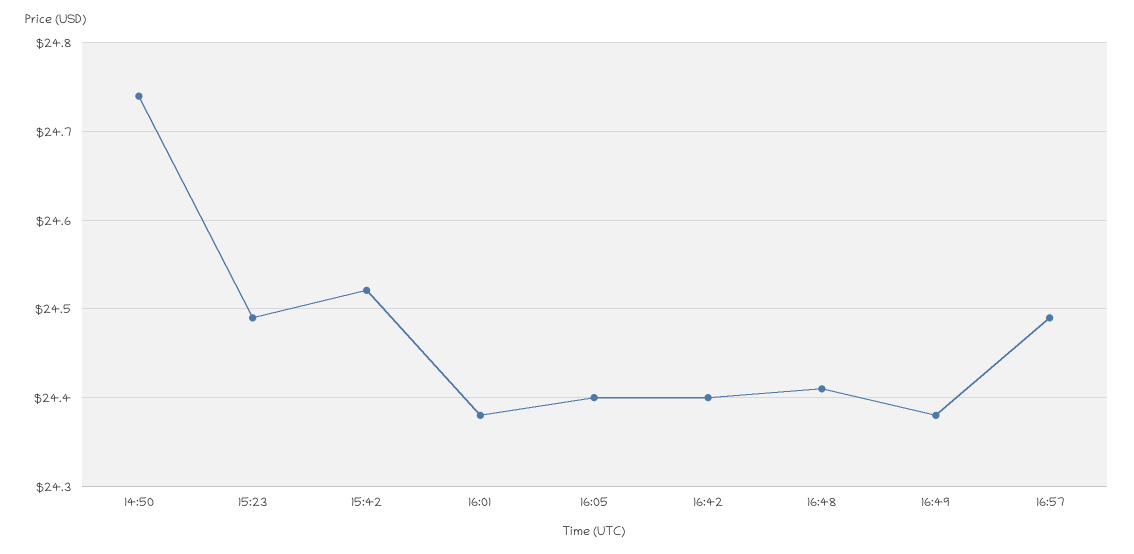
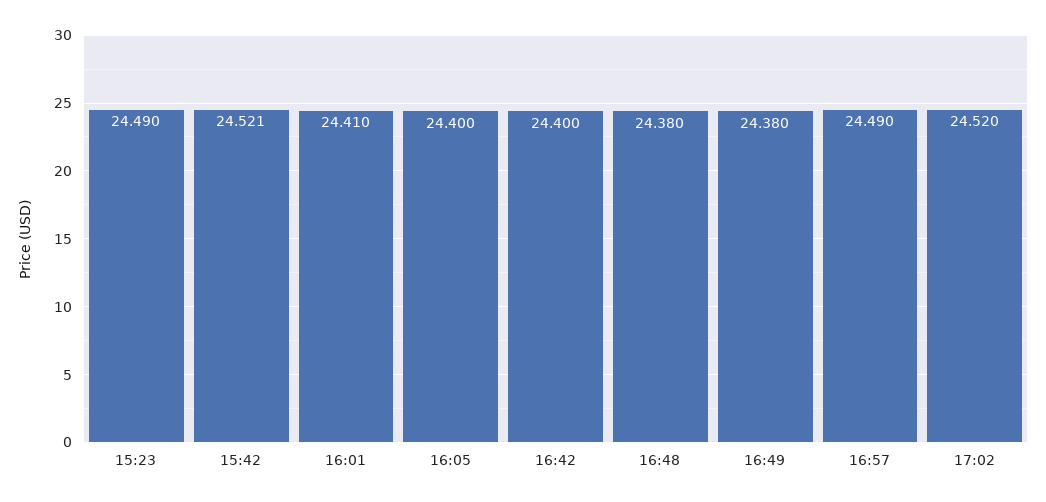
14:50: 24.74 -> none
16:01: 24.38 -> 24.41
16:48: 24.41 -> 24.38
17:02: none -> 24.52

